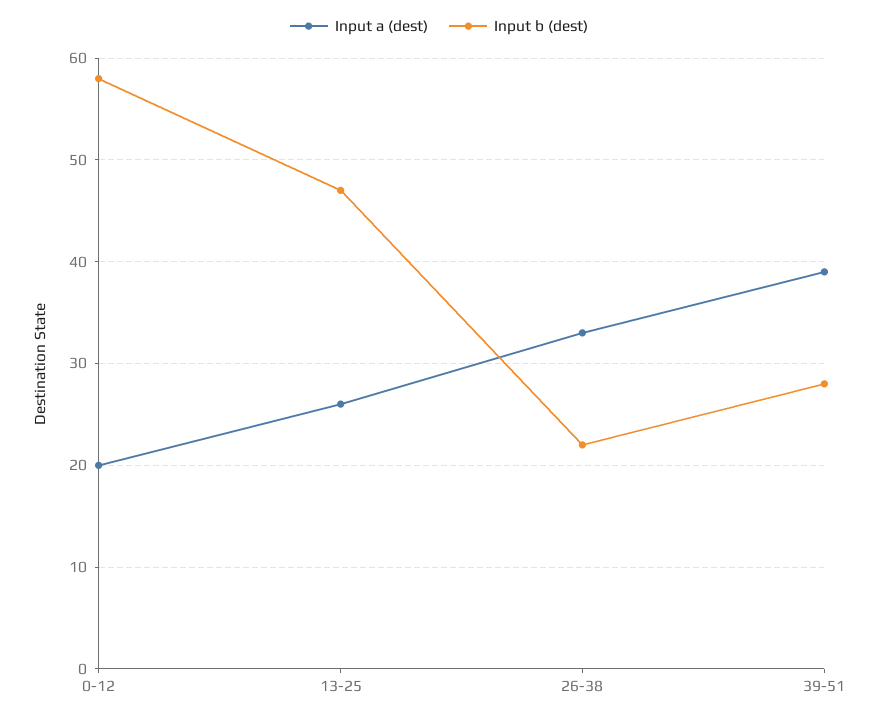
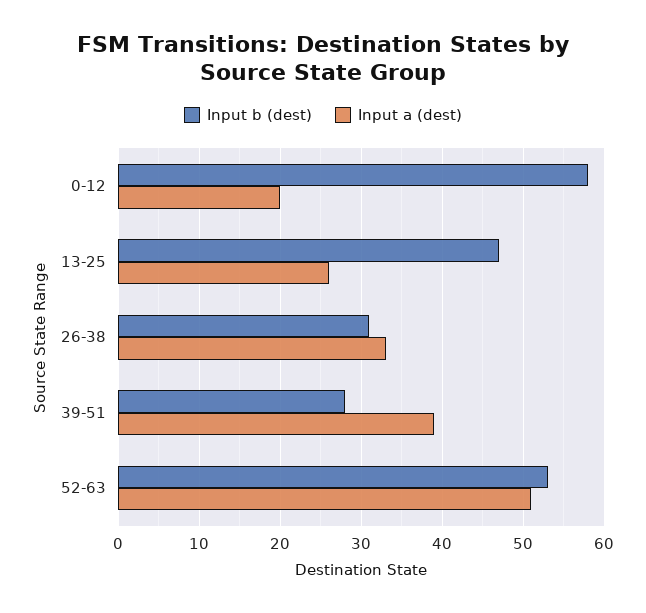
Input b (dest), 26-38: 22 -> 31
Input b (dest), 52-63: none -> 53
Input a (dest), 52-63: none -> 51

